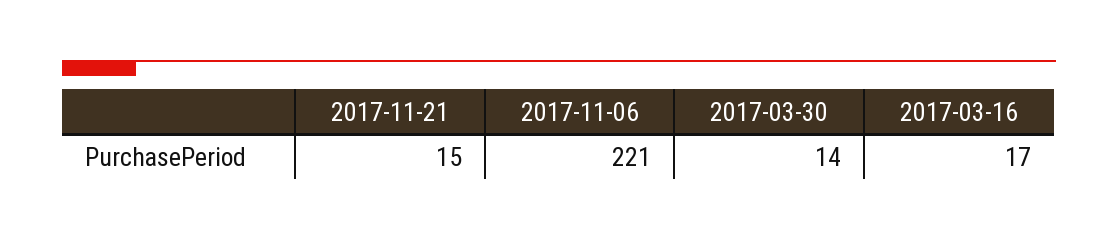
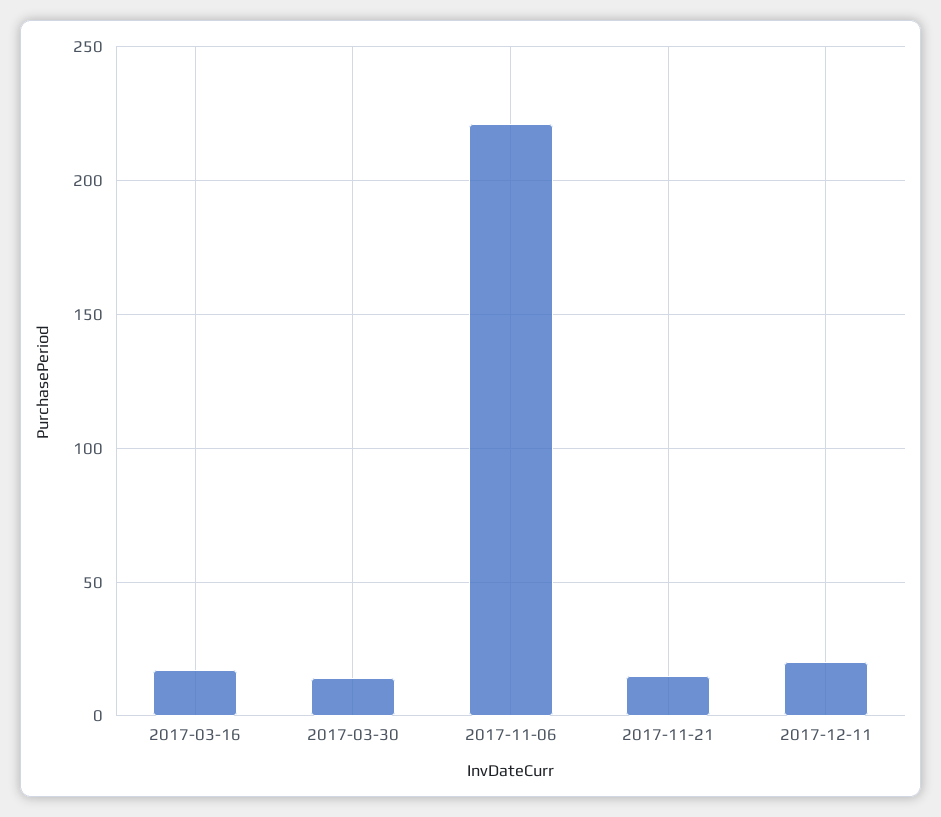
2017-12-11: none -> 20

